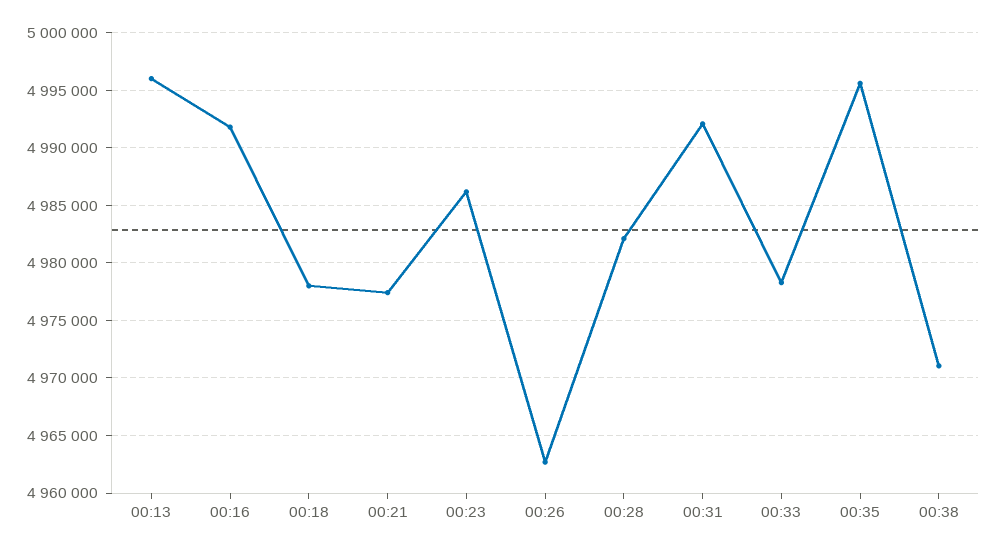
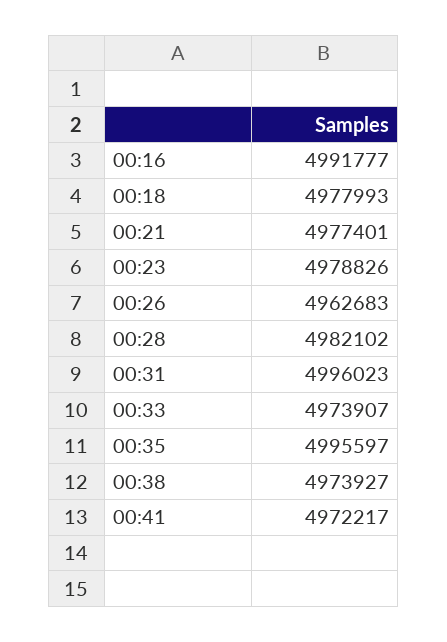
00:13: 4996000 -> none
00:23: 4986000 -> 4978826
00:31: 4992000 -> 4996023
00:33: 4978000 -> 4973907
00:38: 4971000 -> 4973927
00:41: none -> 4972217

